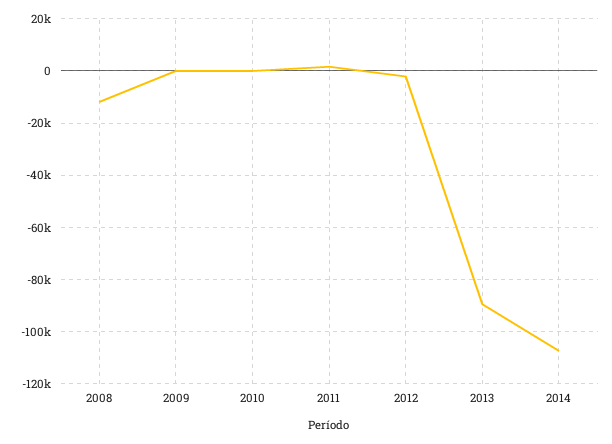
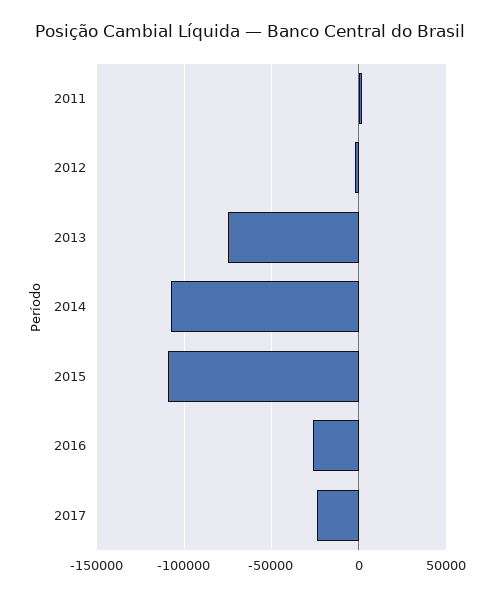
2008: -12500 -> none
2009: 0 -> none
2010: 0 -> none
2013: -90000 -> -75000
2015: none -> -110000
2016: none -> -25000
2017: none -> -25000

